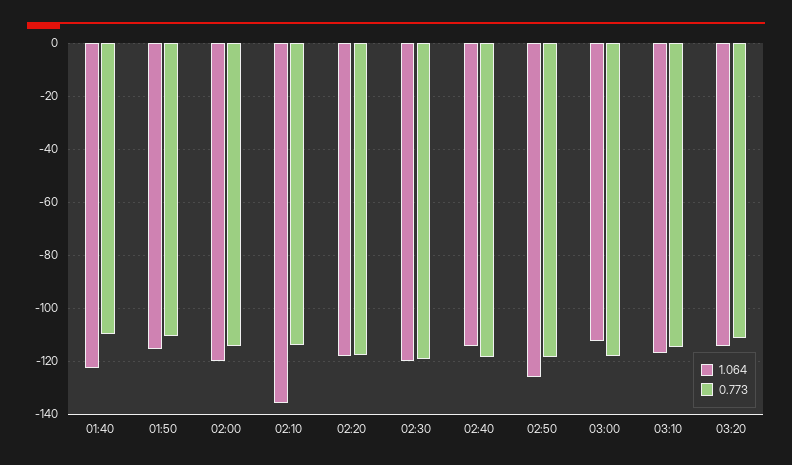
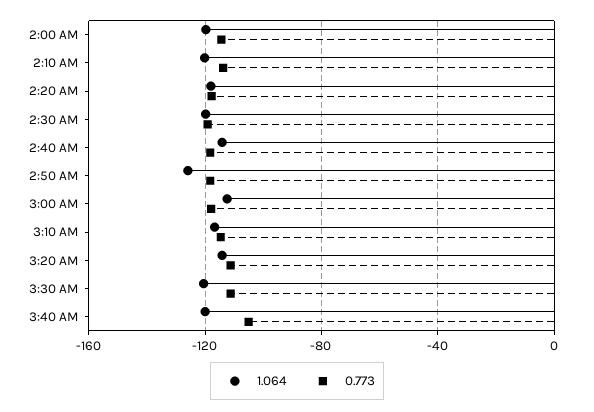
1.064, 01:40: -122.5 -> none
0.773, 01:40: -110 -> none
1.064, 01:50: -115 -> none
0.773, 01:50: -110 -> none
1.064, 02:10: -135 -> -120
1.064, 3:30 AM: none -> -120
0.773, 3:30 AM: none -> -110
1.064, 3:40 AM: none -> -120
0.773, 3:40 AM: none -> -105

